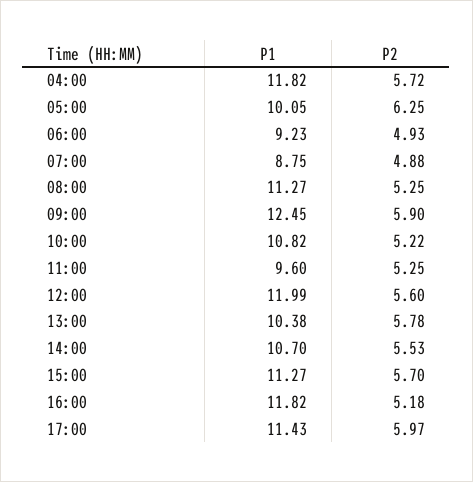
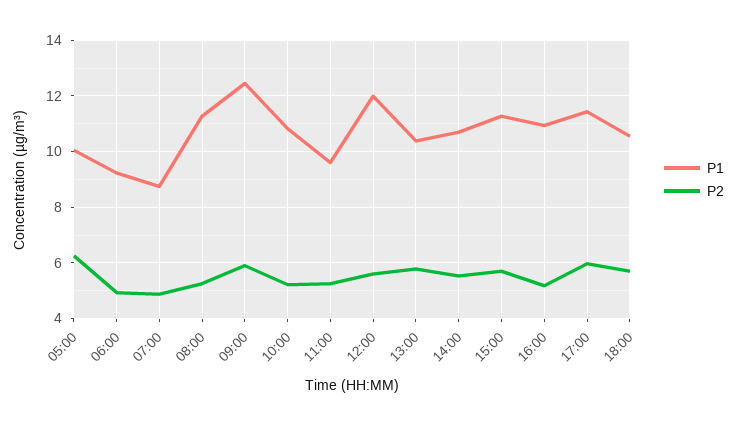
P1, 04:00: 11.82 -> none
P2, 04:00: 5.72 -> none
P1, 16:00: 11.82 -> 11
P1, 18:00: none -> 10.5
P2, 18:00: none -> 5.75

